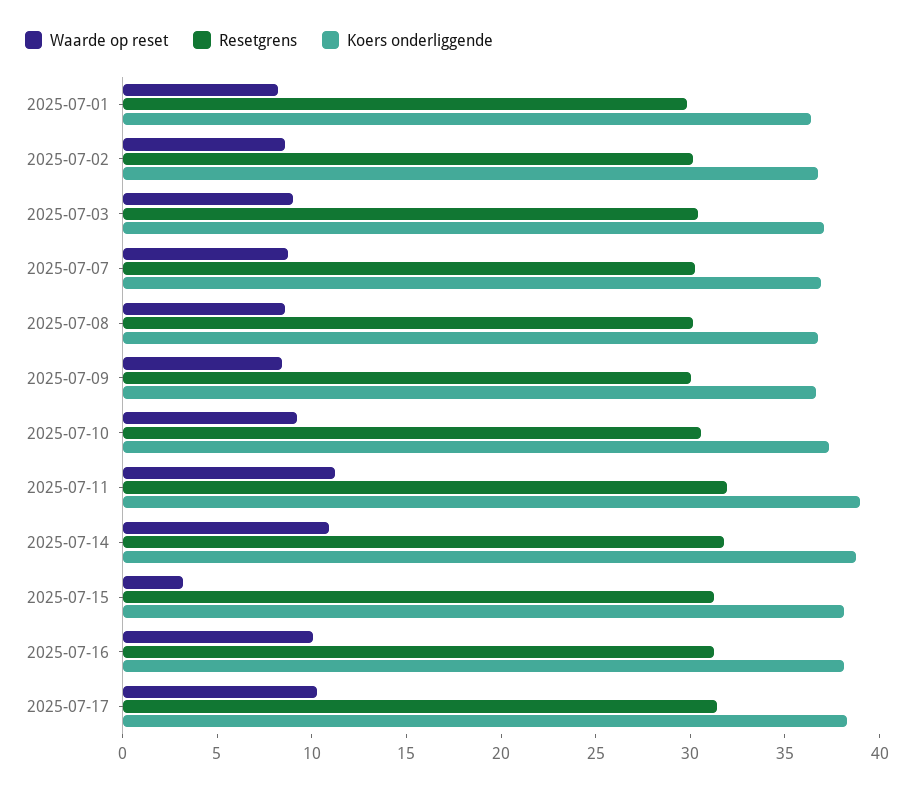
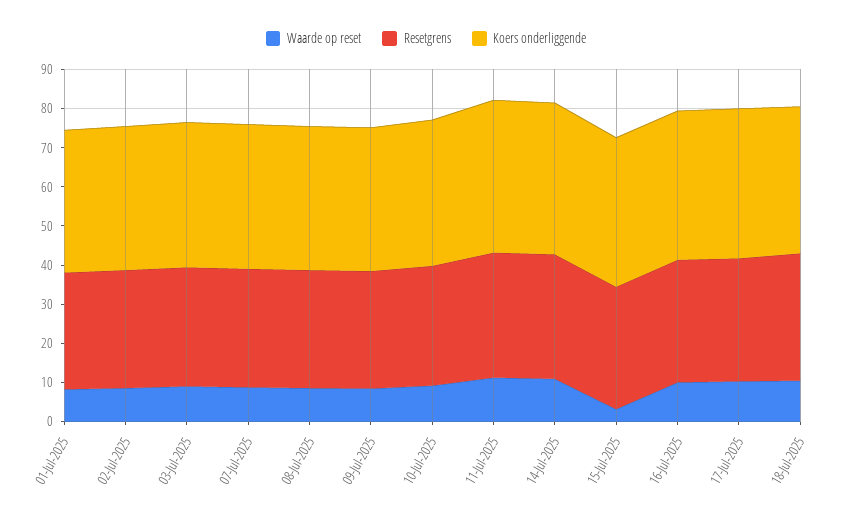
Waarde op reset, 18-Jul-2025: none -> 10
Resetgrens, 18-Jul-2025: none -> 32.5
Koers onderliggende, 18-Jul-2025: none -> 37.5

